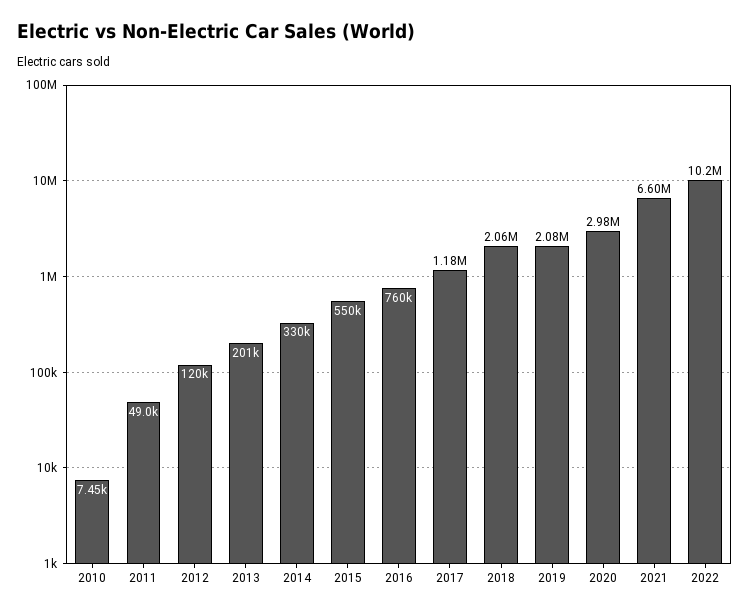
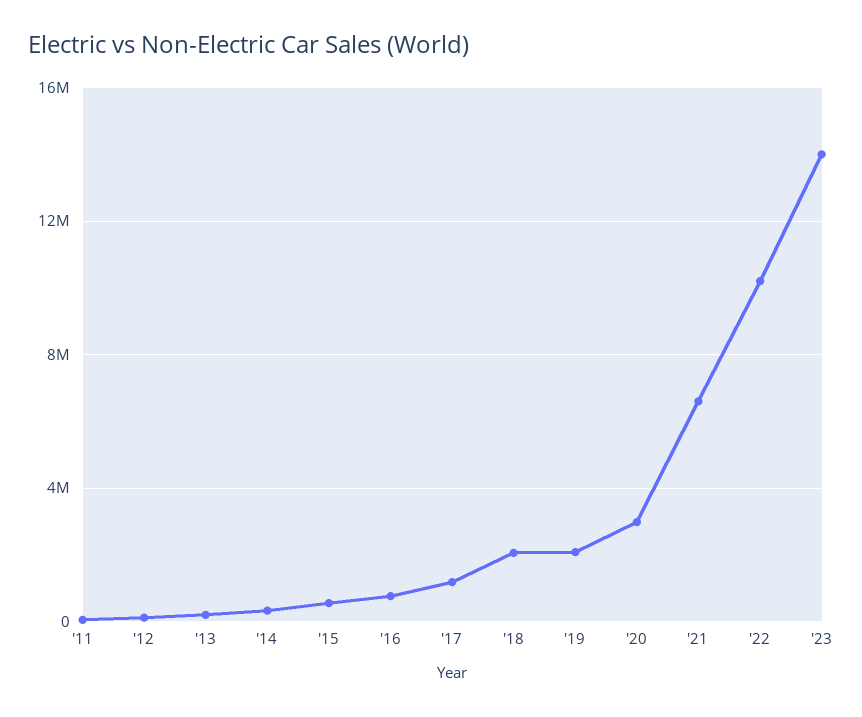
2010: 7450 -> none
'23: none -> 14000000

